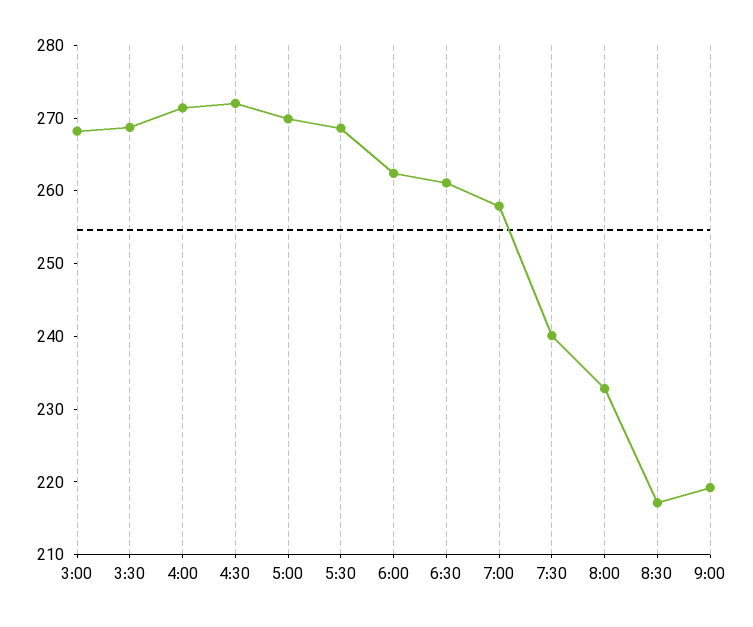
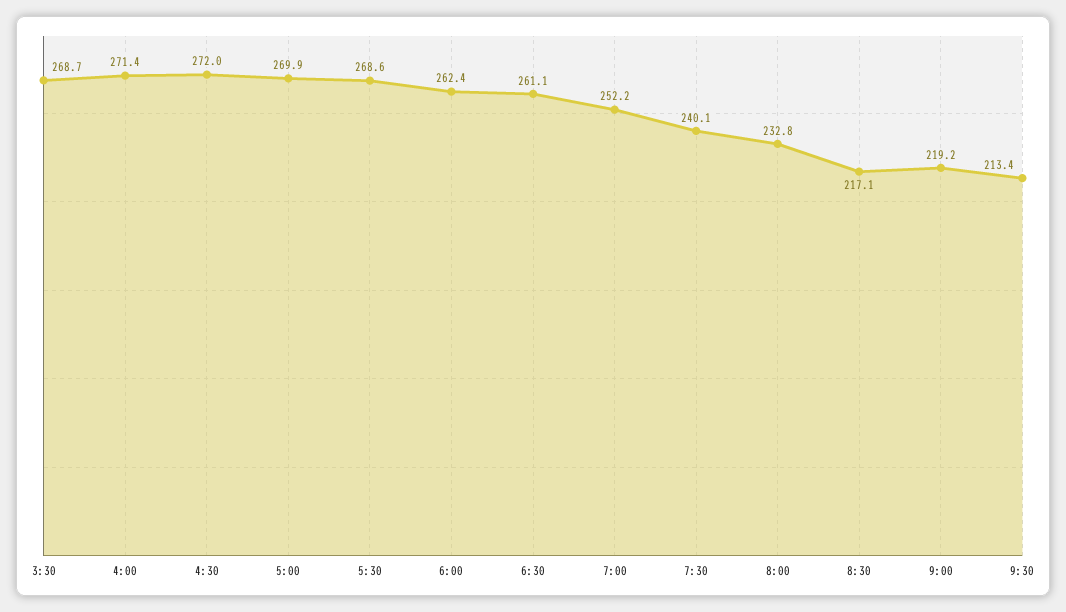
3:00: 268 -> none
7:00: 258 -> 252.2
9:30: none -> 213.4

